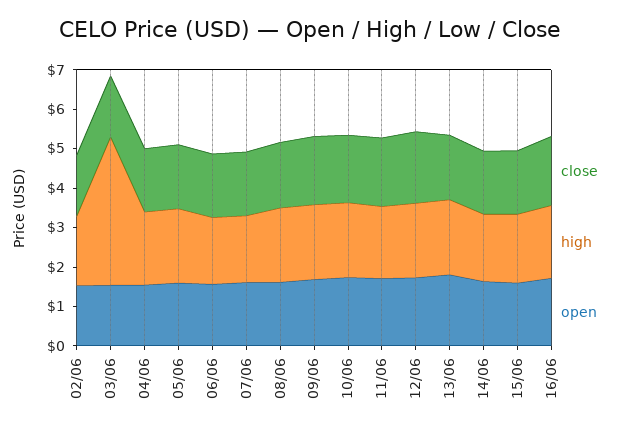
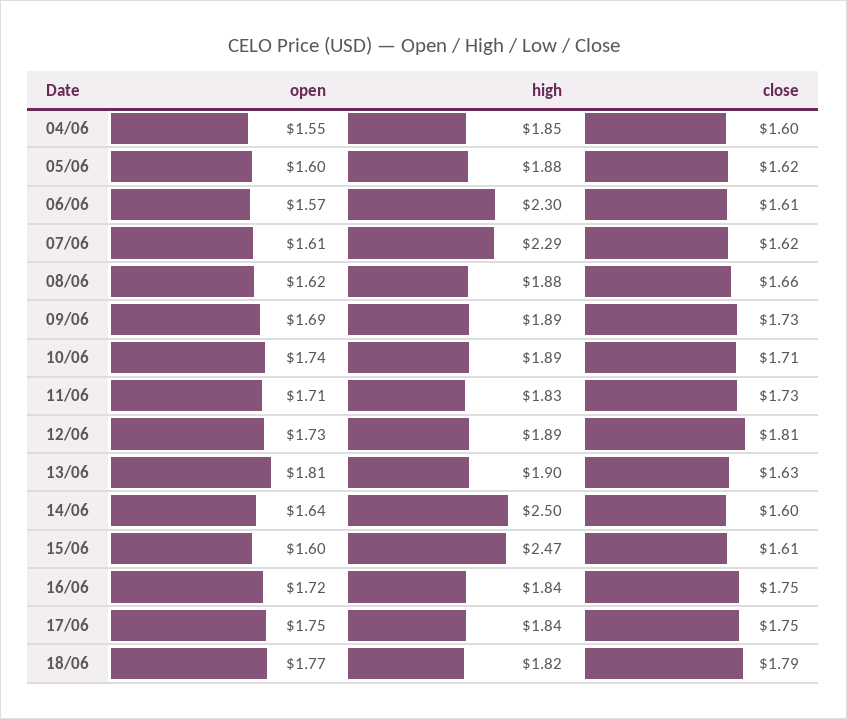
close, 02/06: 1.5 -> none
high, 02/06: 1.75 -> none
open, 02/06: 1.5 -> none
close, 03/06: 1.5 -> none
high, 03/06: 3.75 -> none
open, 03/06: 1.5 -> none
high, 06/06: 1.75 -> 2.3
high, 07/06: 1.75 -> 2.29
high, 14/06: 1.75 -> 2.5
high, 15/06: 1.75 -> 2.47
open, 17/06: none -> 1.75
high, 17/06: none -> 1.84
close, 17/06: none -> 1.75
open, 18/06: none -> 1.77
high, 18/06: none -> 1.82
close, 18/06: none -> 1.79

